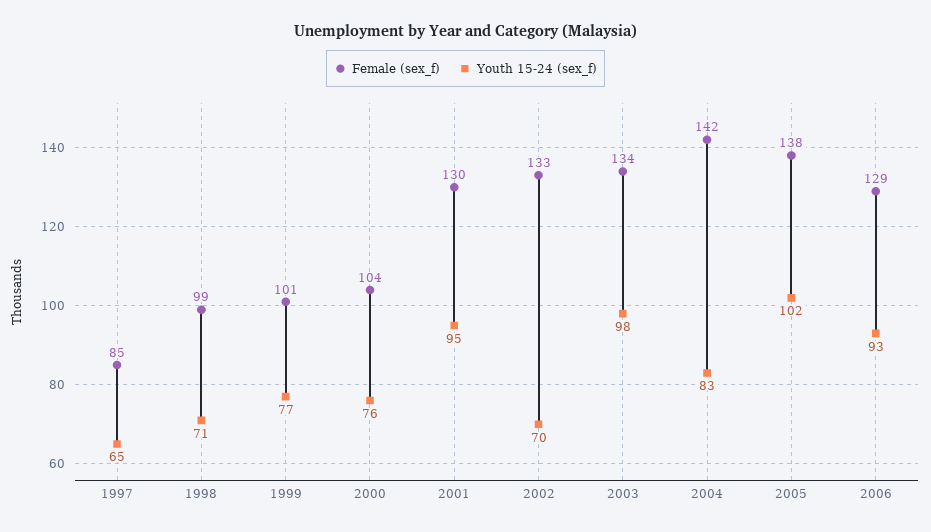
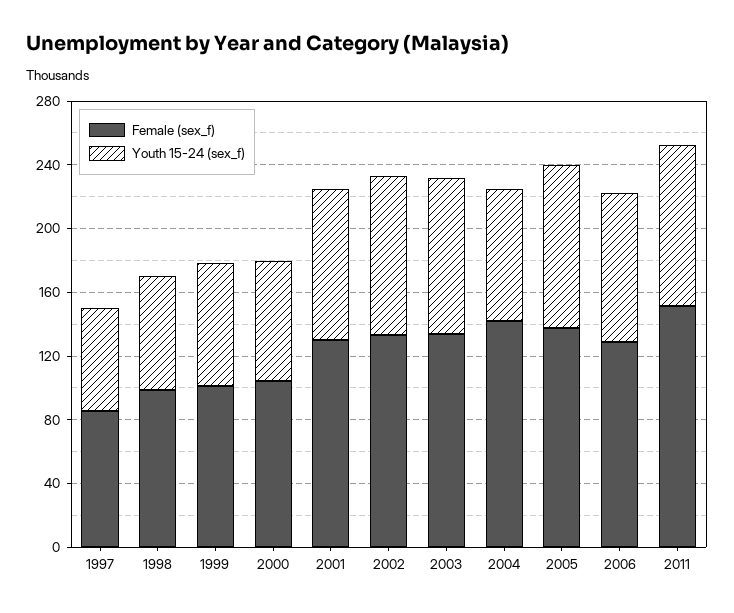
Youth 15-24 (sex_f), 2002: 70 -> 100
Female (sex_f), 2011: none -> 150
Youth 15-24 (sex_f), 2011: none -> 100

